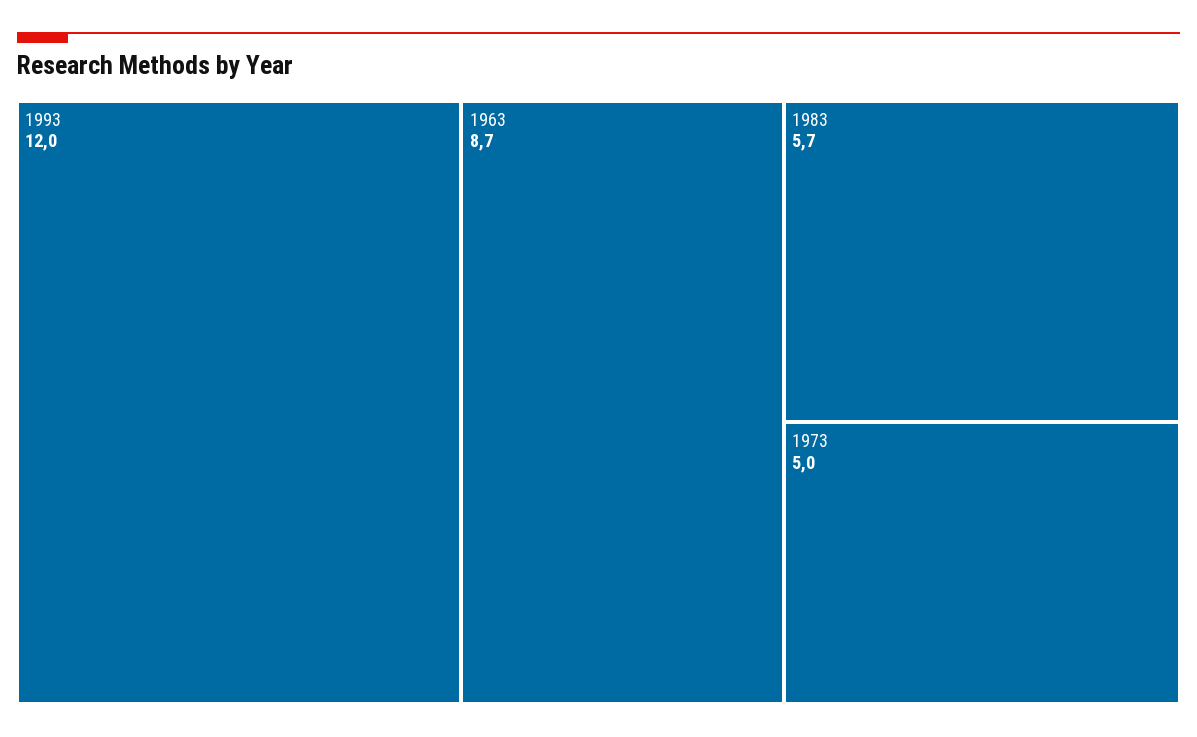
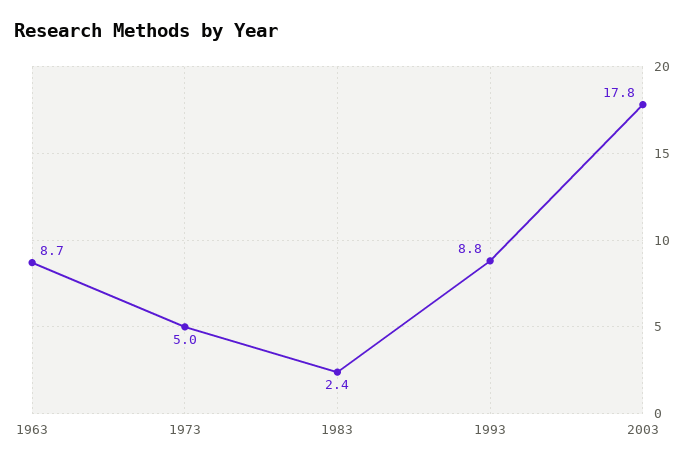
1993: 12 -> 8.8
1983: 5.7 -> 2.4
2003: none -> 17.8

